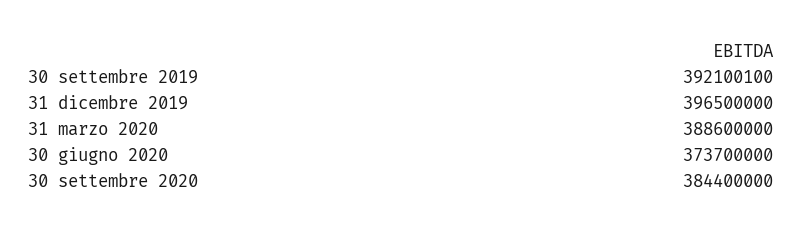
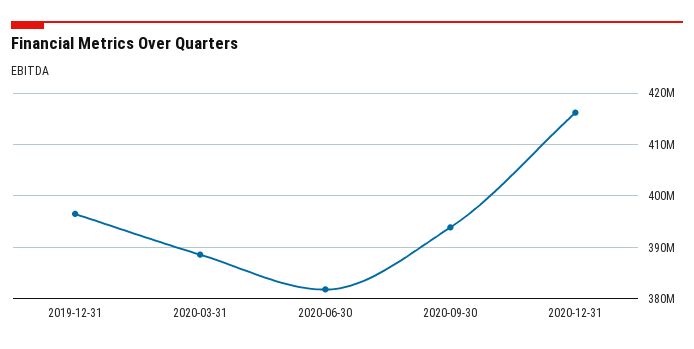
30 settembre 2019: 392100100 -> none
30 giugno 2020: 373700000 -> 382000000
30 settembre 2020: 384400000 -> 394000000
2020-12-31: none -> 416000000

